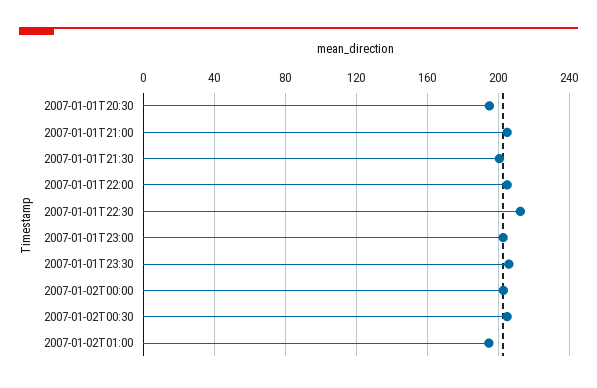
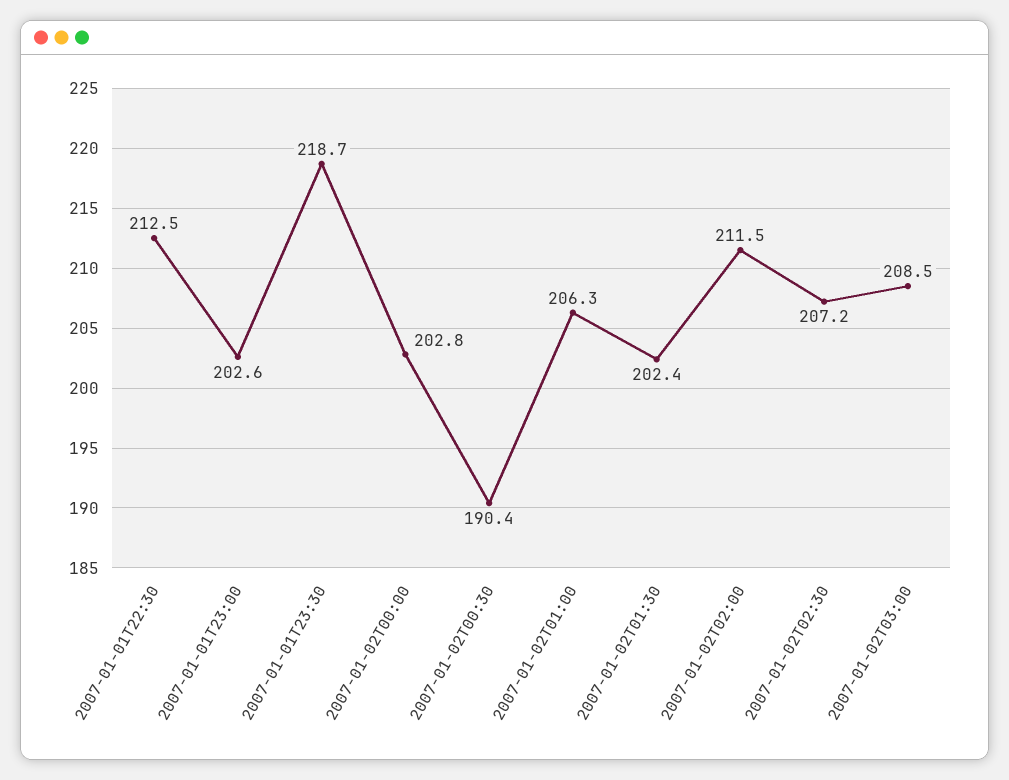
2007-01-01T20:30: 195 -> none
2007-01-01T21:00: 205 -> none
2007-01-01T21:30: 200 -> none
2007-01-01T22:00: 205 -> none
2007-01-01T23:30: 205 -> 218.7
2007-01-02T00:30: 205 -> 190.4
2007-01-02T01:00: 195 -> 206.3
2007-01-02T01:30: none -> 202.4
2007-01-02T02:00: none -> 211.5
2007-01-02T02:30: none -> 207.2
2007-01-02T03:00: none -> 208.5

